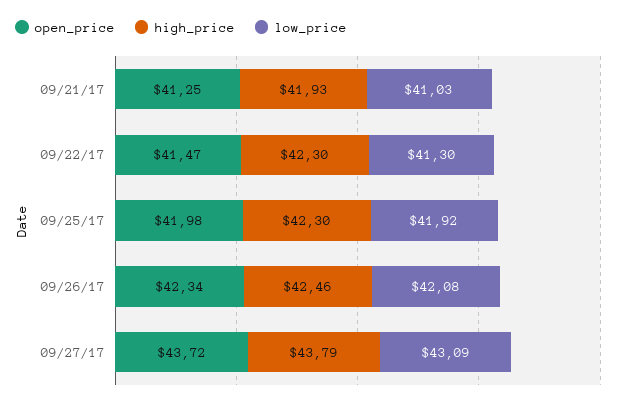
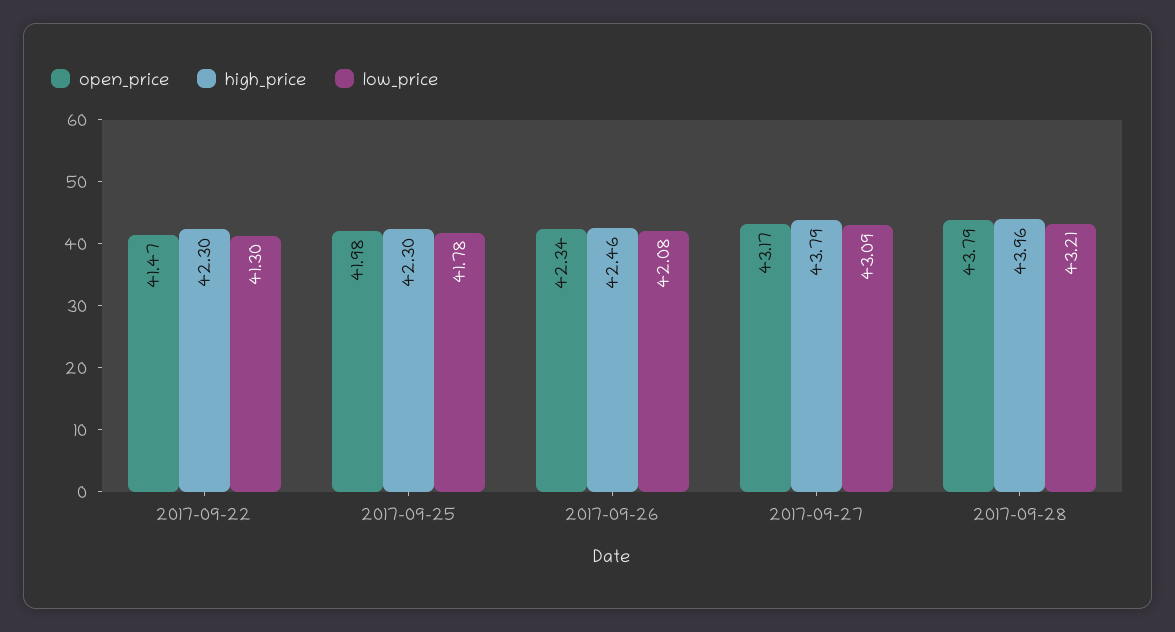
open_price, 09/21/17: 41.25 -> none
high_price, 09/21/17: 41.93 -> none
low_price, 09/21/17: 41.03 -> none
low_price, 09/25/17: 41.92 -> 41.78
open_price, 09/27/17: 43.72 -> 43.17
open_price, 2017-09-28: none -> 43.79
high_price, 2017-09-28: none -> 43.96
low_price, 2017-09-28: none -> 43.21

